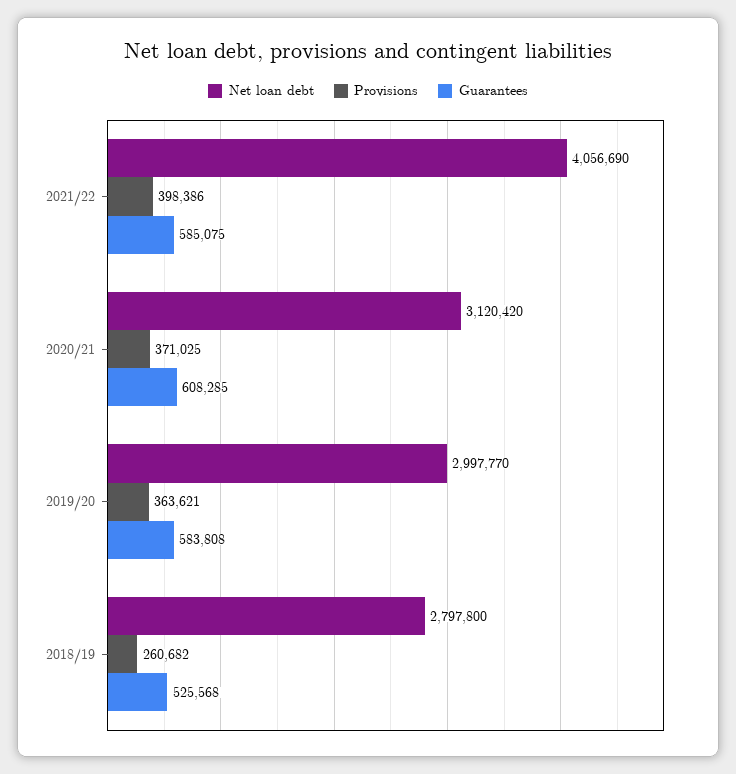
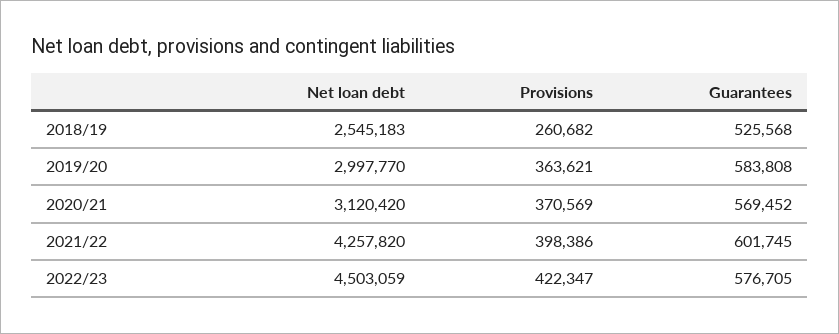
Net loan debt, 2021/22: 4056690 -> 4257820
Guarantees, 2021/22: 585075 -> 601745
Provisions, 2020/21: 371025 -> 370569
Guarantees, 2020/21: 608285 -> 569452
Net loan debt, 2018/19: 2797800 -> 2545183
Net loan debt, 2022/23: none -> 4503059
Provisions, 2022/23: none -> 422347
Guarantees, 2022/23: none -> 576705

